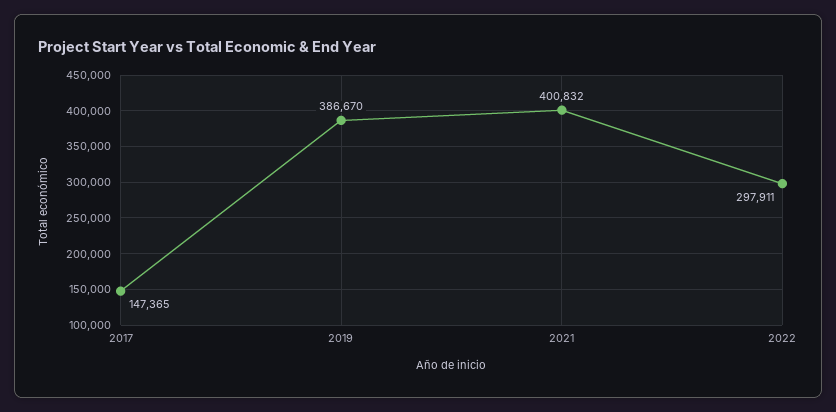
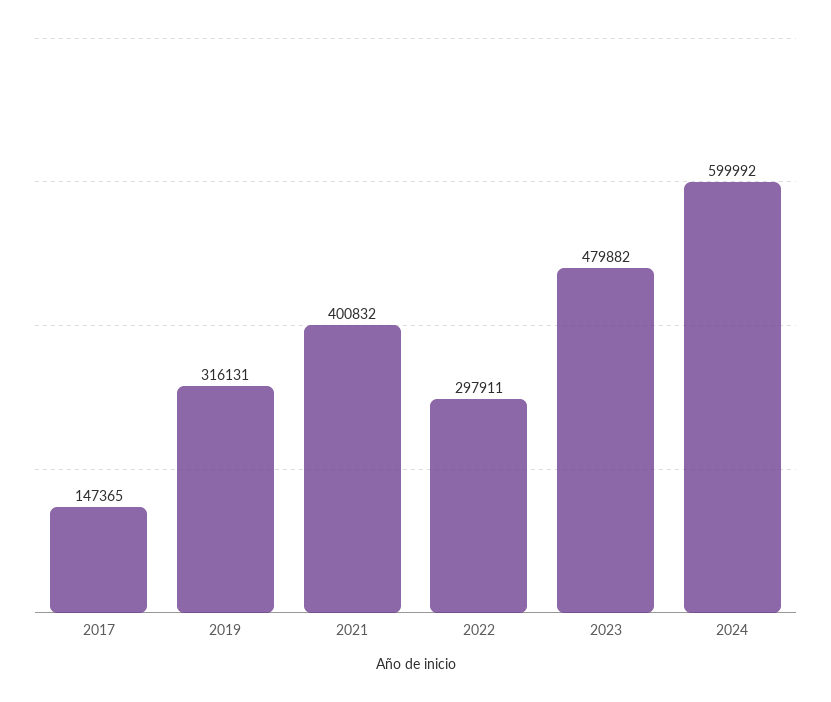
2019: 386670 -> 316131
2023: none -> 479882
2024: none -> 599992

